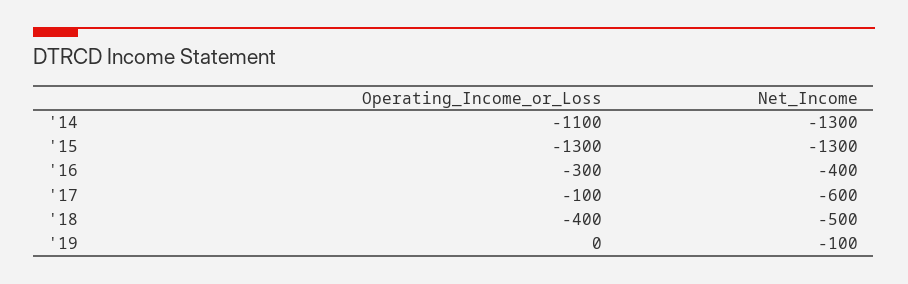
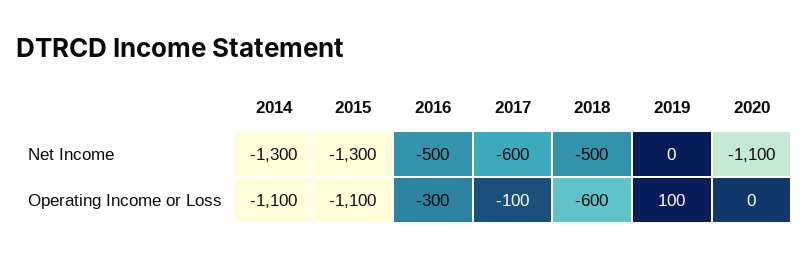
Operating_Income_or_Loss, '15: -1300 -> -1100
Net_Income, '16: -400 -> -500
Operating_Income_or_Loss, '18: -400 -> -600
Operating_Income_or_Loss, '19: 0 -> 100
Net_Income, '19: -100 -> 0
Net_Income, 2020: none -> -1100
Operating_Income_or_Loss, 2020: none -> 0

